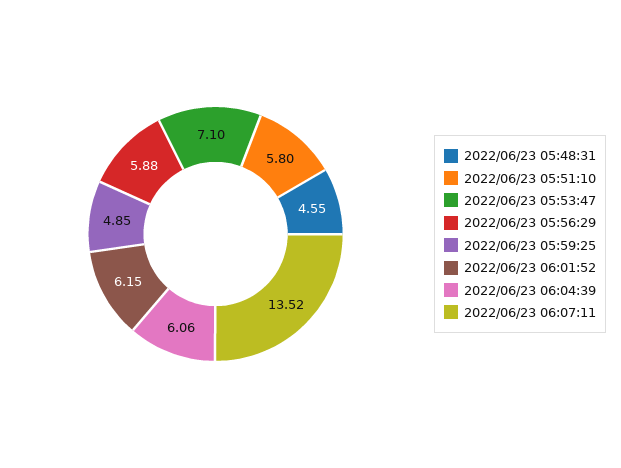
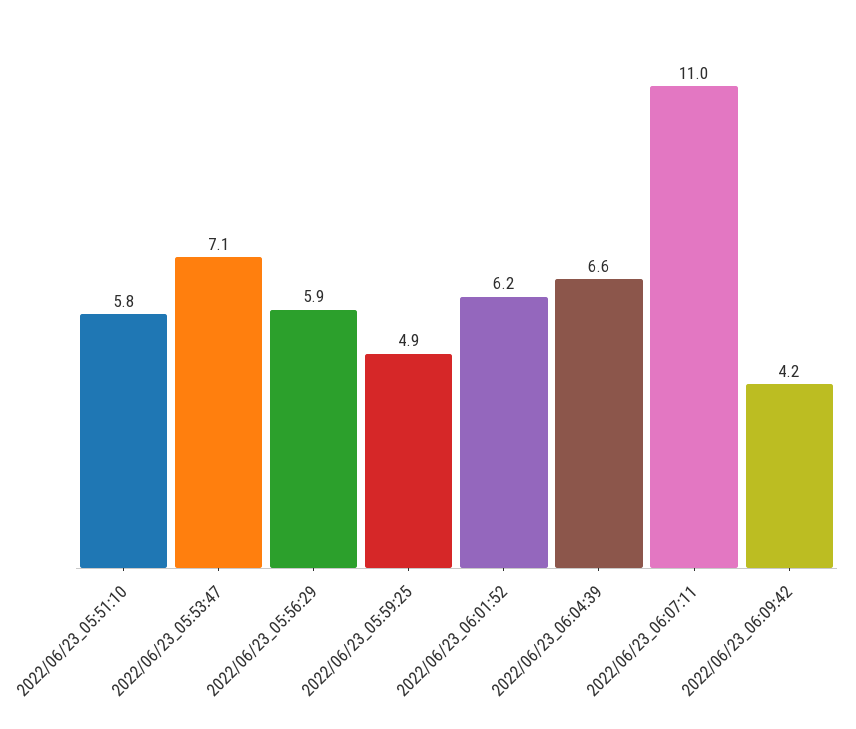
2022/06/23 05:48:31: 4.55 -> none
2022/06/23 06:04:39: 6.06 -> 6.6
2022/06/23 06:07:11: 13.52 -> 11
2022/06/23_06:09:42: none -> 4.2

